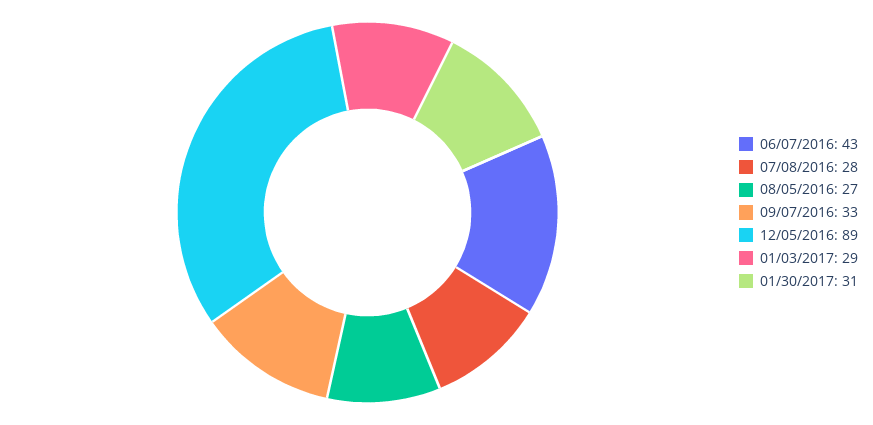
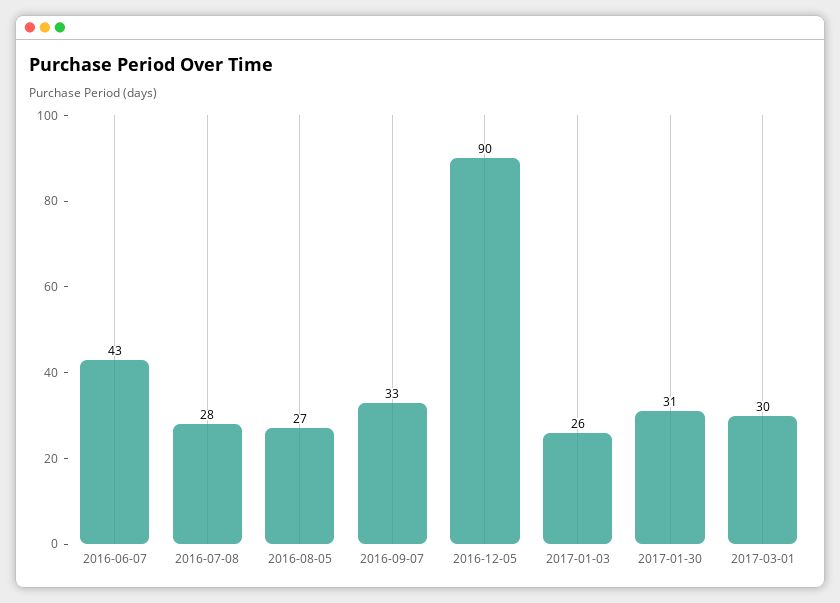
12/05/2016: 89 -> 90
01/03/2017: 29 -> 26
2017-03-01: none -> 30

